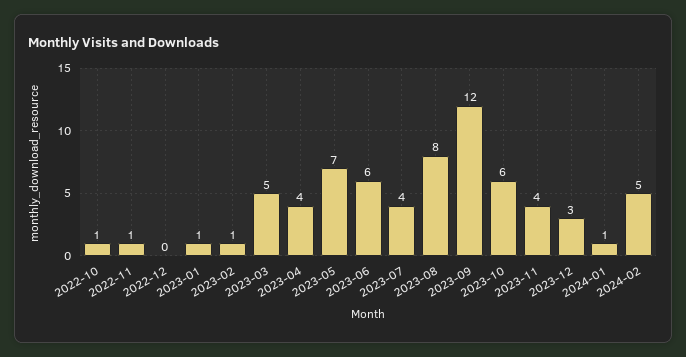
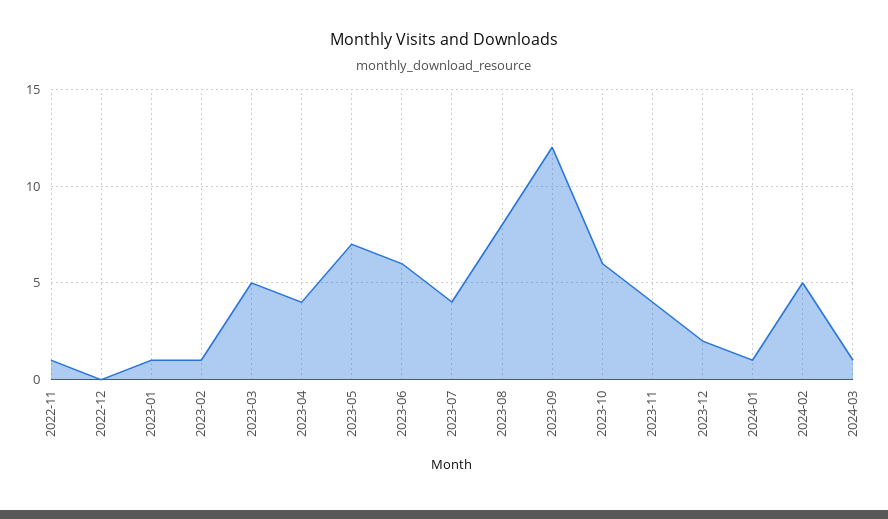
2022-10: 1 -> none
2023-12: 3 -> 2
2024-03: none -> 1

